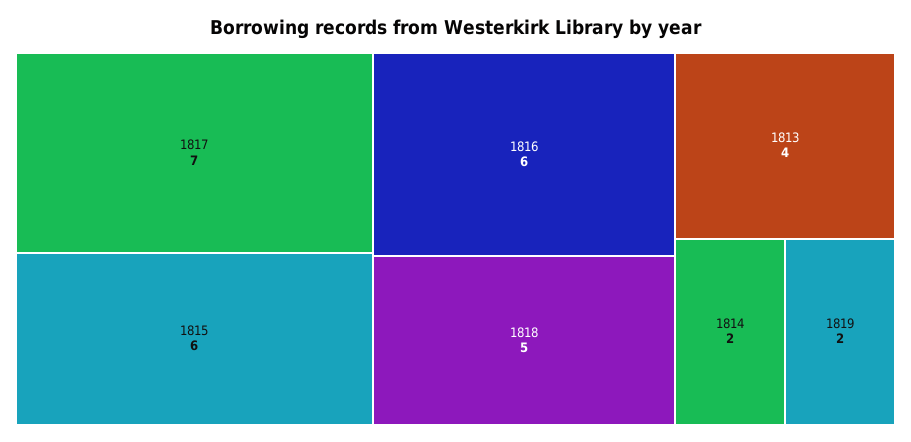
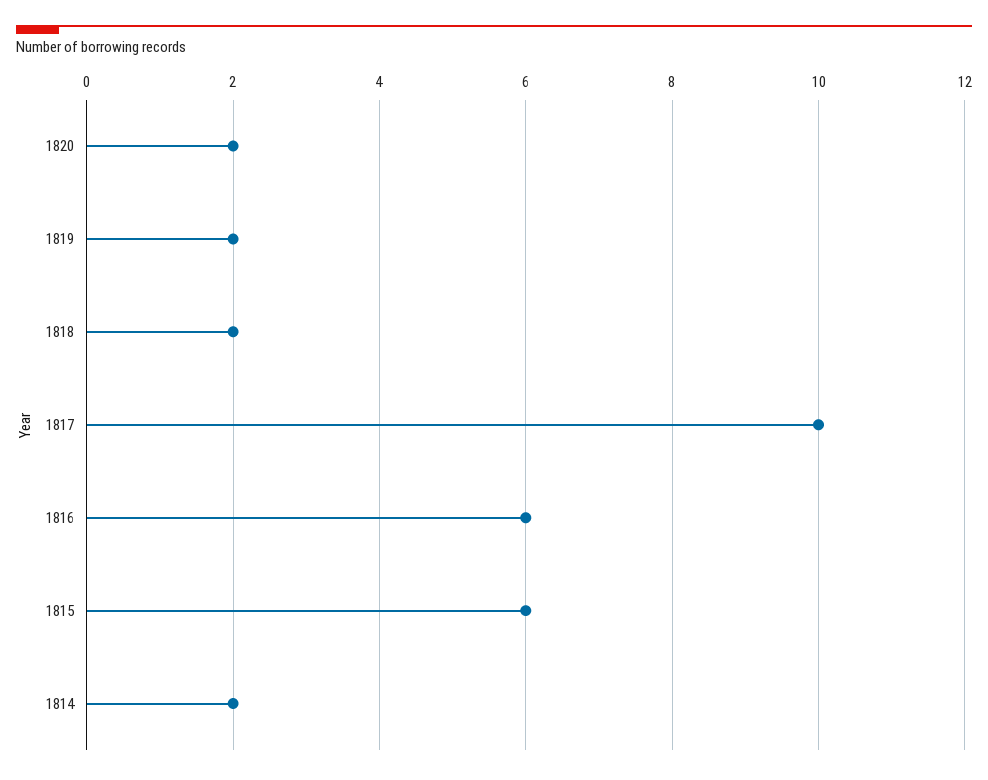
1817: 7 -> 10
1818: 5 -> 2
1813: 4 -> none
1820: none -> 2

